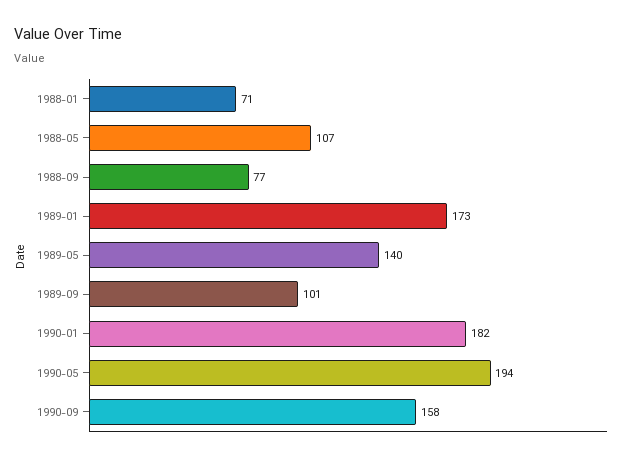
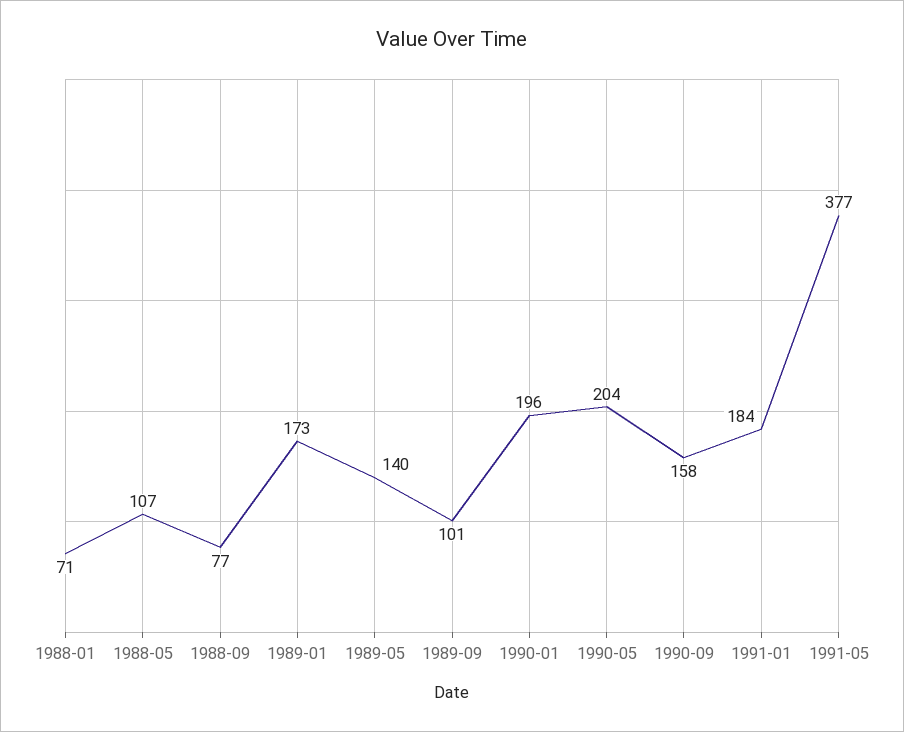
1990-01: 182 -> 196
1990-05: 194 -> 204
1991-01: none -> 184
1991-05: none -> 377

